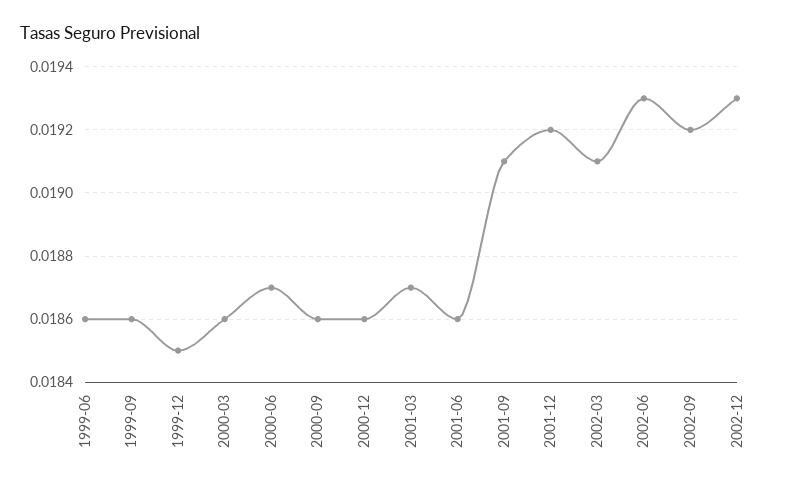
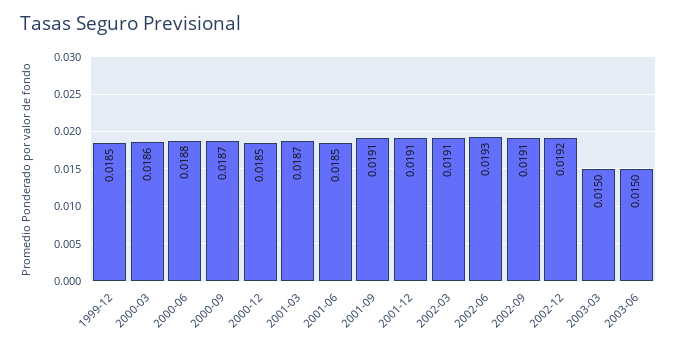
1999-06: 0.0186 -> none
1999-09: 0.0186 -> none
2000-06: 0.0187 -> 0.0188
2000-09: 0.0186 -> 0.0187
2000-12: 0.0186 -> 0.0185
2001-06: 0.0186 -> 0.0185
2001-12: 0.0192 -> 0.0191
2002-09: 0.0192 -> 0.0191
2002-12: 0.0193 -> 0.0192
2003-03: none -> 0.015
2003-06: none -> 0.015

